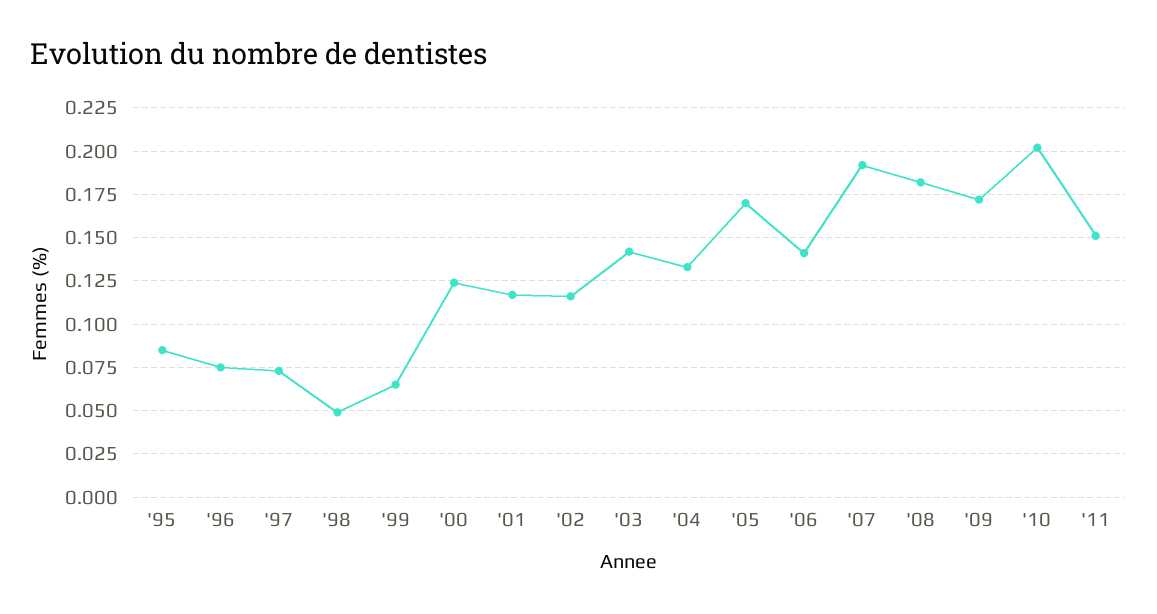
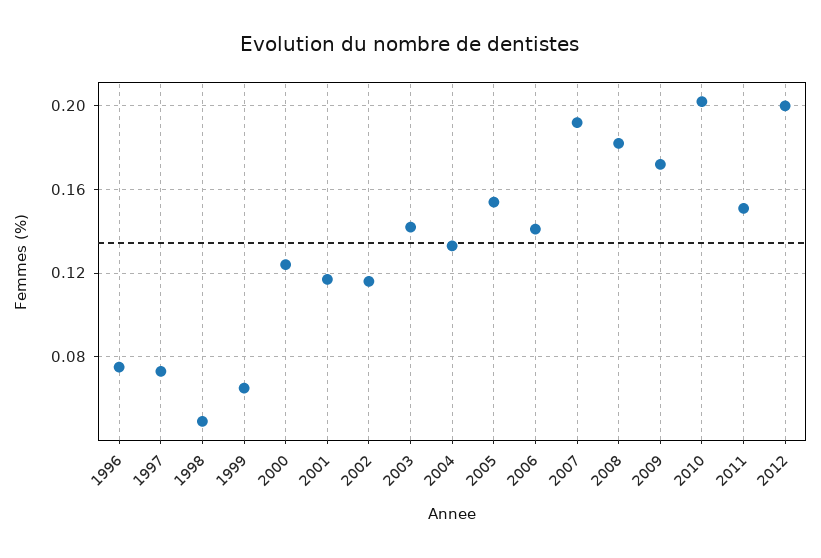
'95: 0.085 -> none
'05: 0.17 -> 0.155
2012: none -> 0.2

